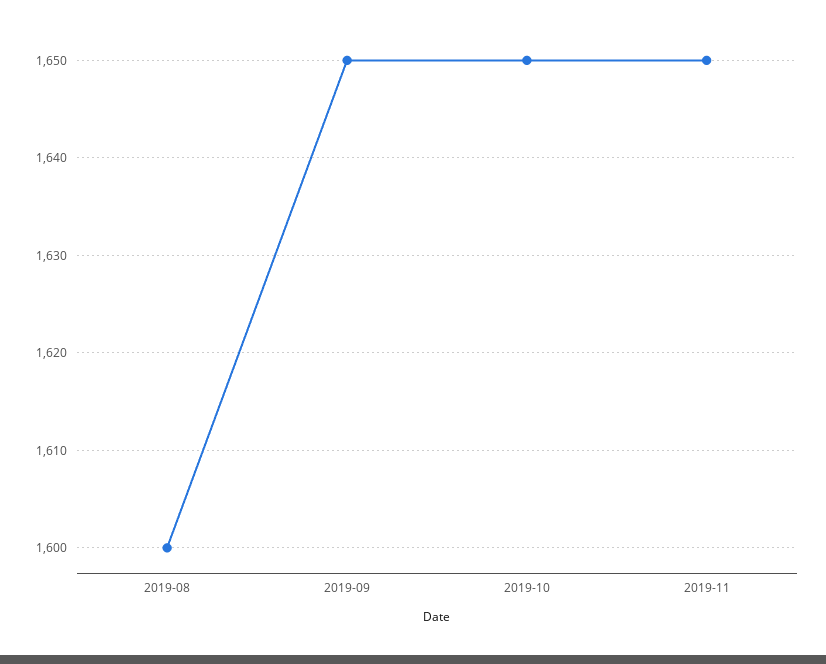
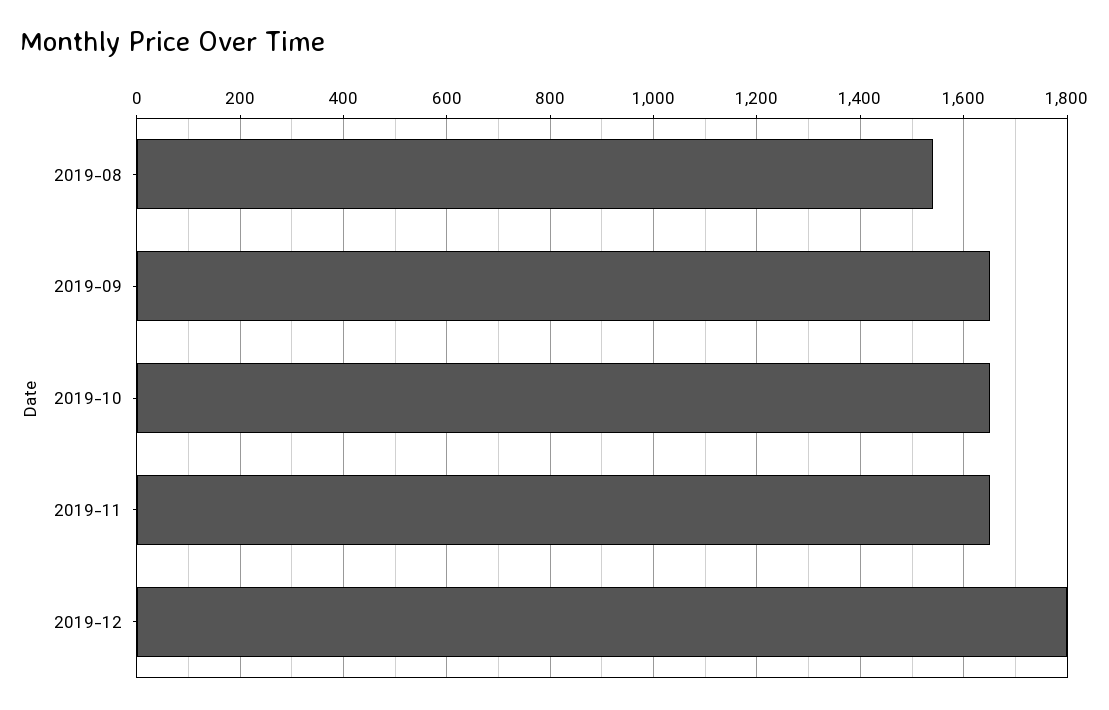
2019-08: 1600 -> 1540
2019-12: none -> 1800

